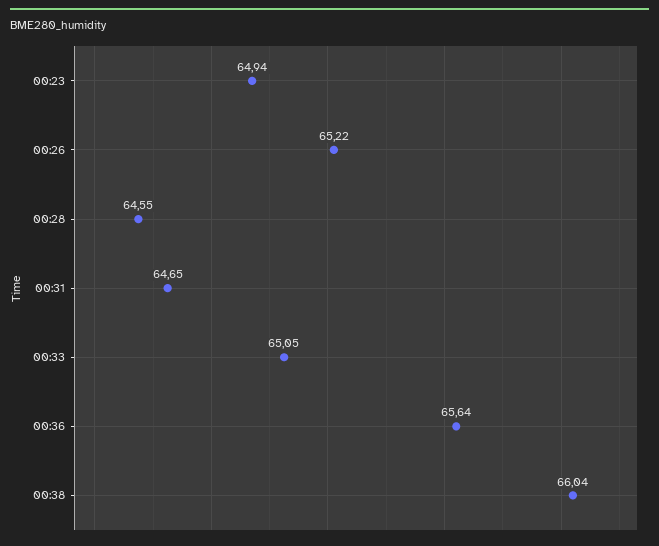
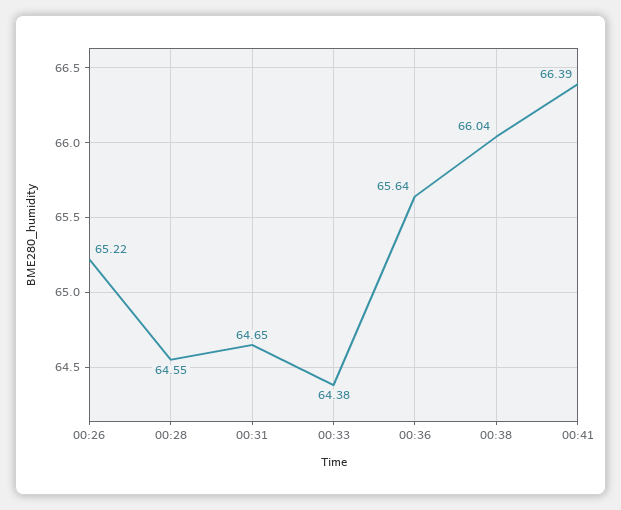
00:23: 64.94 -> none
00:33: 65.05 -> 64.38
00:41: none -> 66.39

